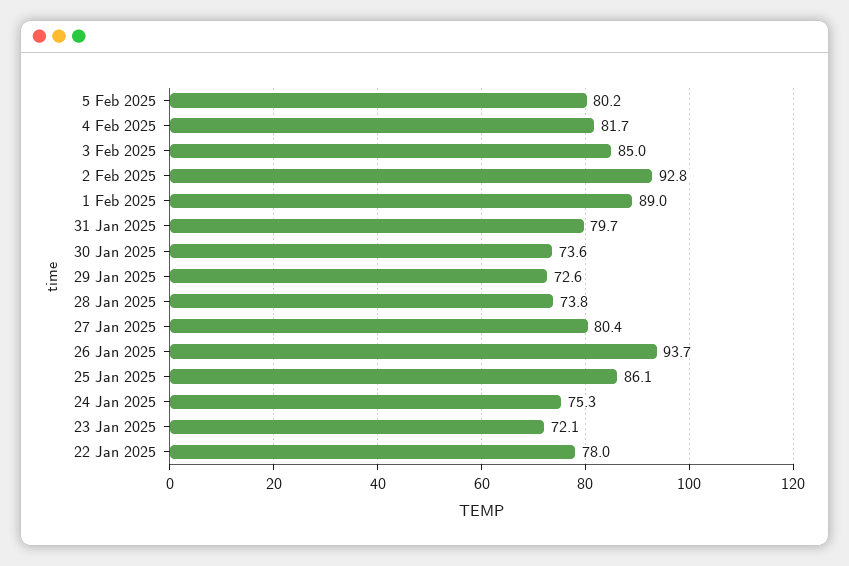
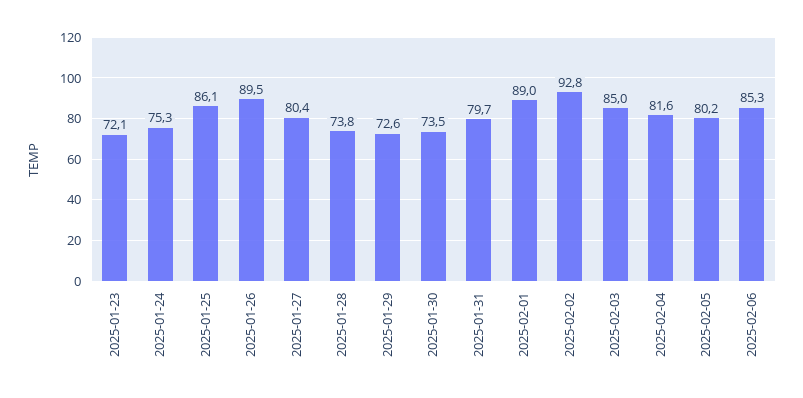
4 Feb 2025: 81.7 -> 81.6
30 Jan 2025: 73.6 -> 73.5
26 Jan 2025: 93.7 -> 89.5
22 Jan 2025: 78 -> none
2025-02-06: none -> 85.3

